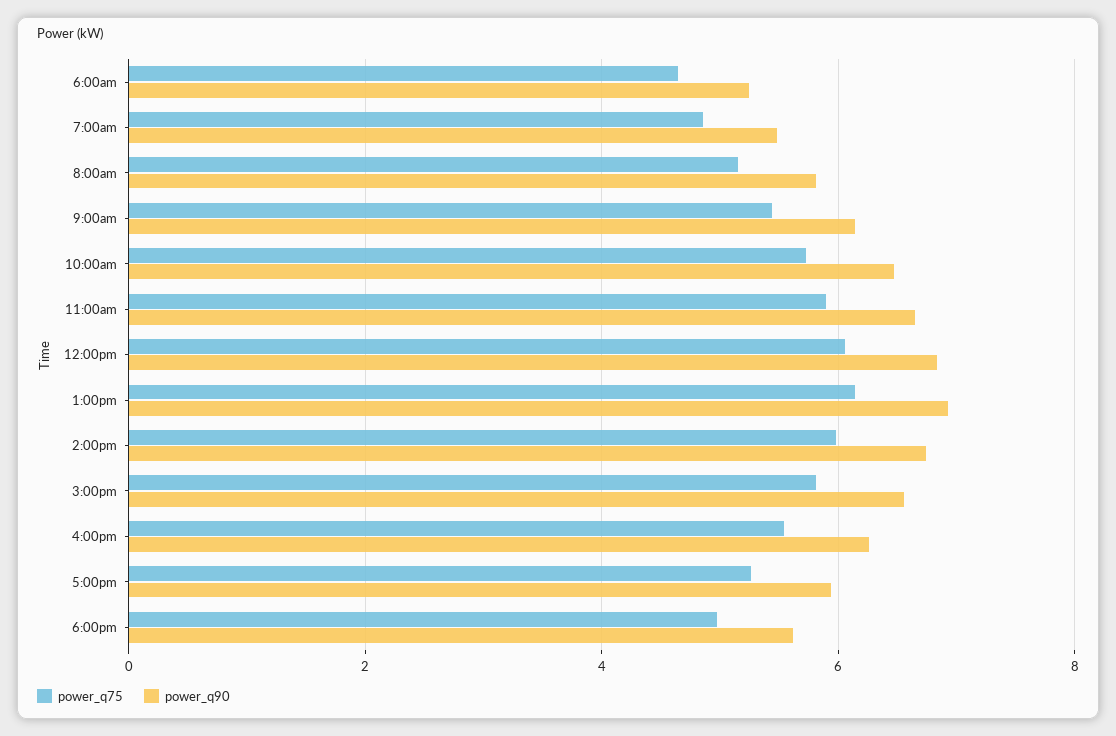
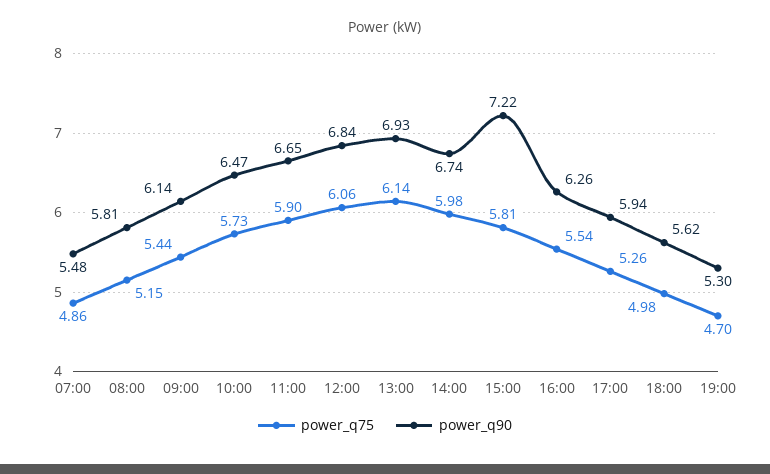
power_q75, 6:00am: 4.6 -> none
power_q90, 6:00am: 5.2 -> none
power_q90, 3:00pm: 6.6 -> 7.22
power_q75, 19:00: none -> 4.7
power_q90, 19:00: none -> 5.3

